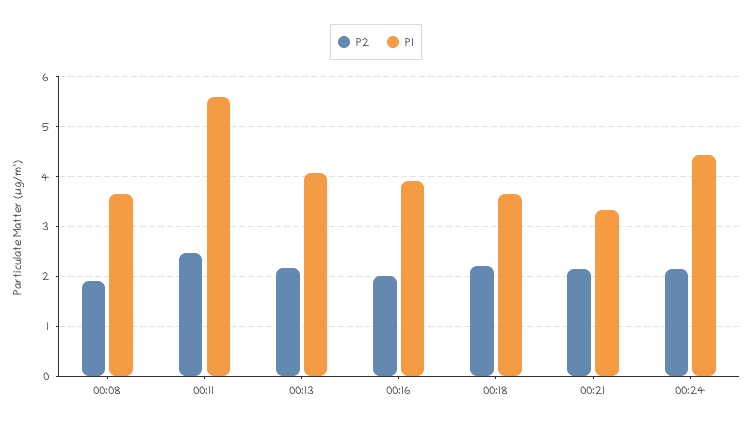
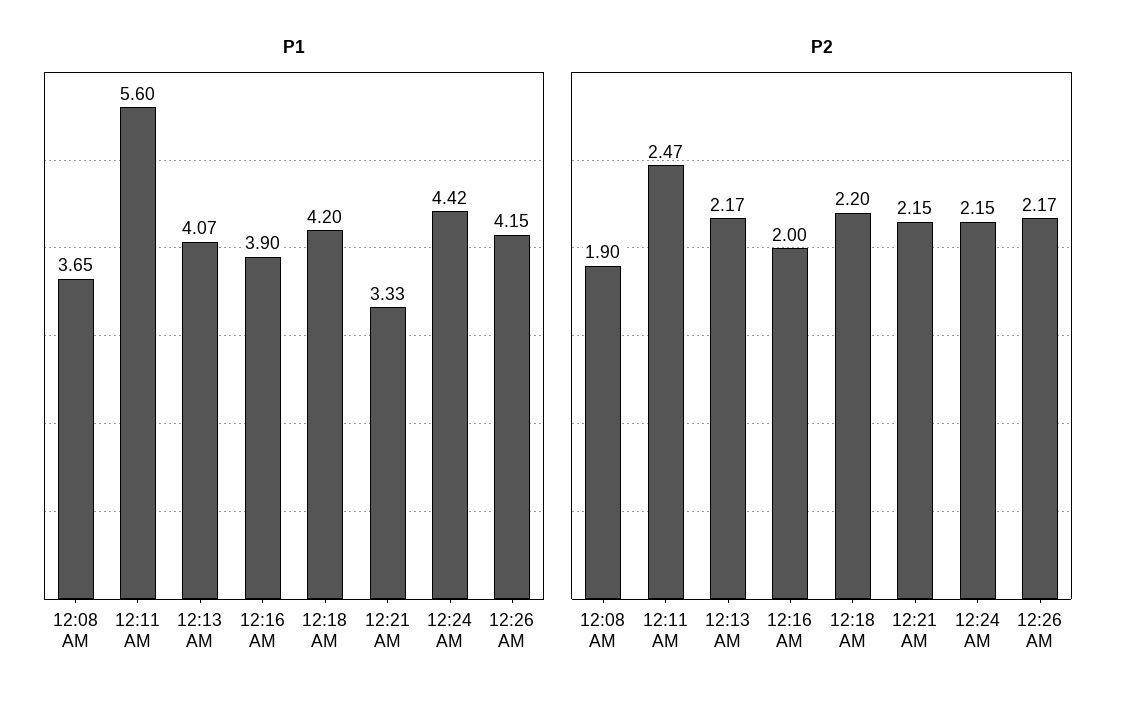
P1, 00:18: 3.6 -> 4.2
P1, 12:26 AM: none -> 4.15
P2, 12:26 AM: none -> 2.17

